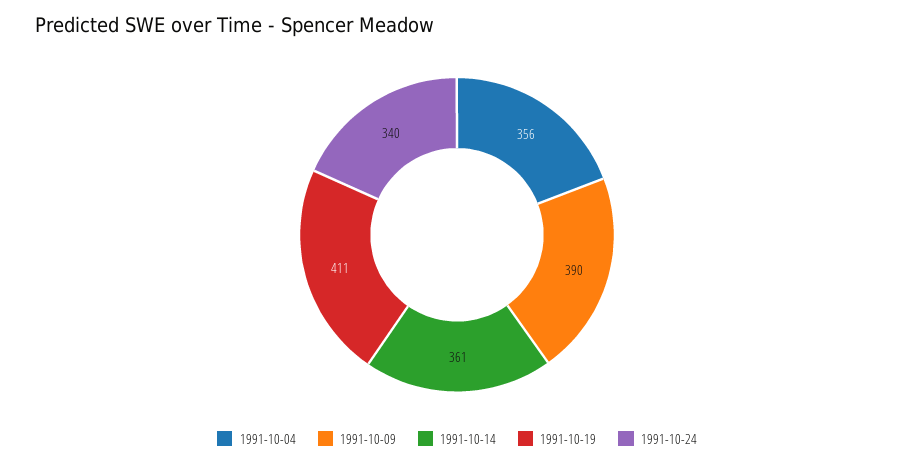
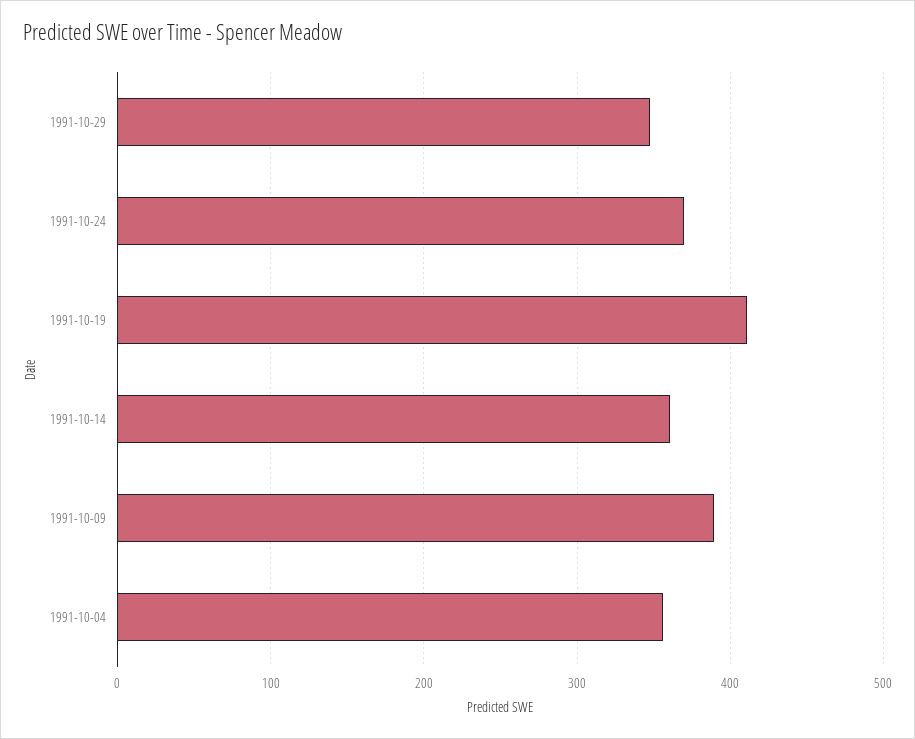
1991-10-24: 340 -> 370
1991-10-29: none -> 350

